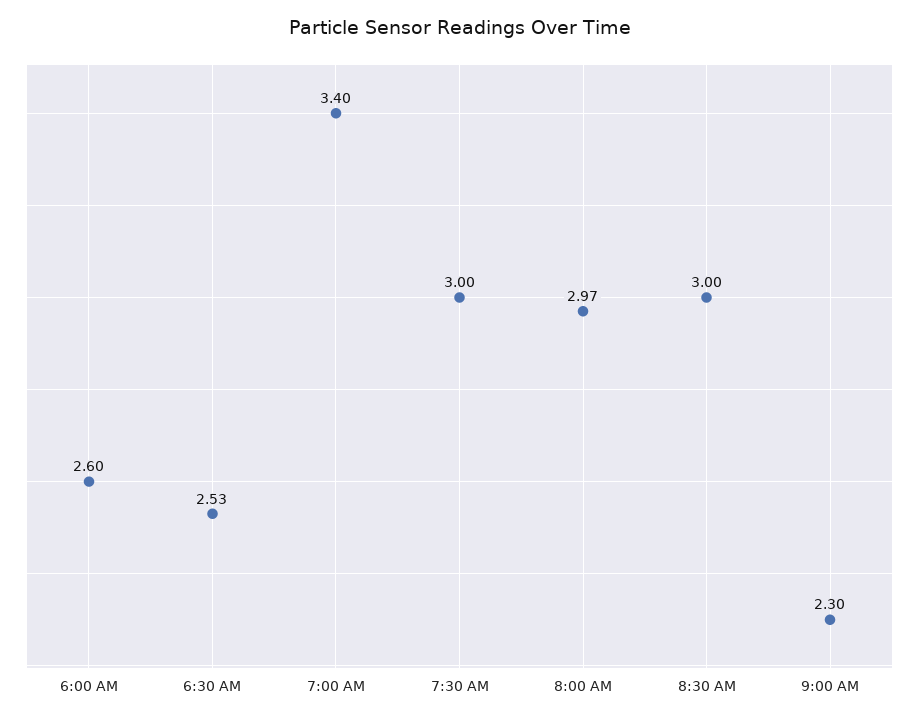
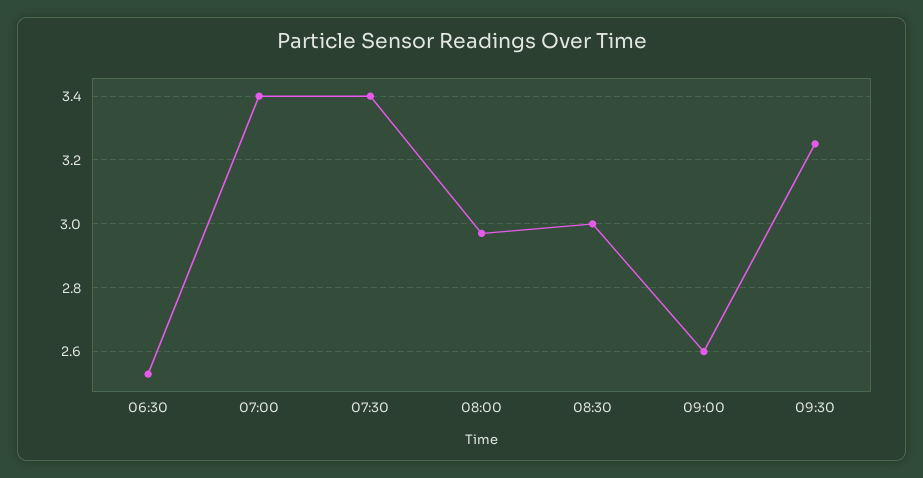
6:00 AM: 2.6 -> none
7:30 AM: 3 -> 3.4
9:00 AM: 2.3 -> 2.6
09:30: none -> 3.25

